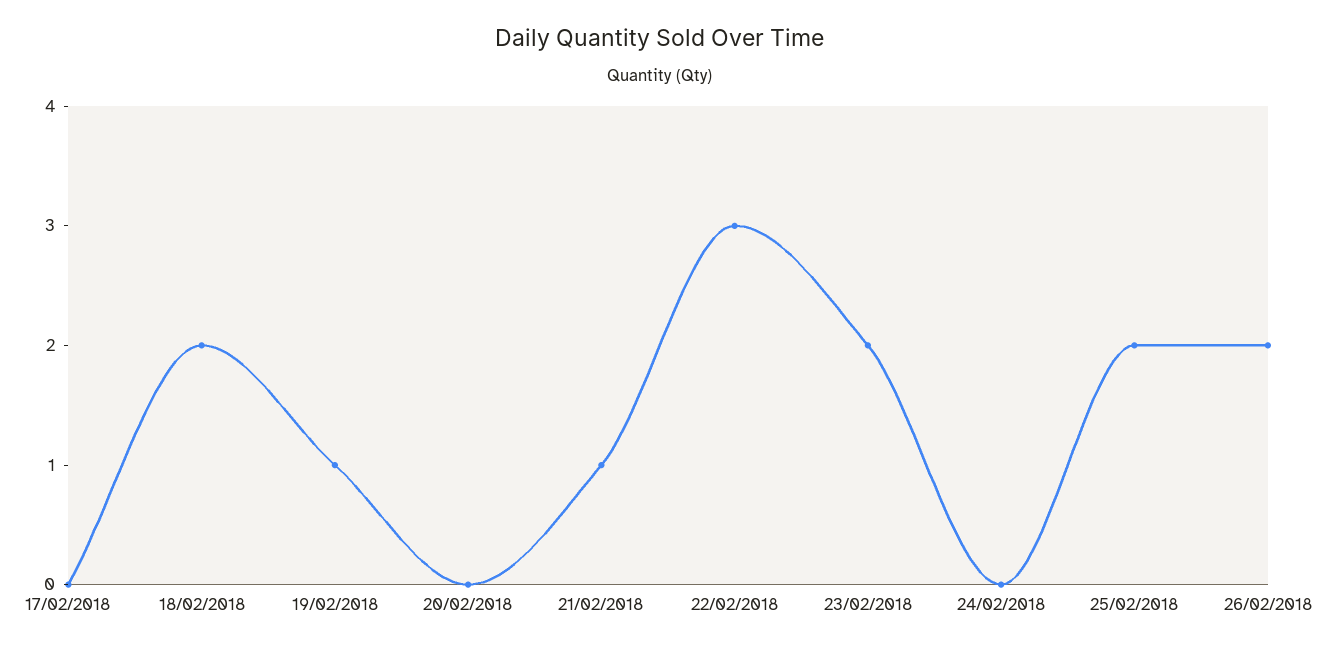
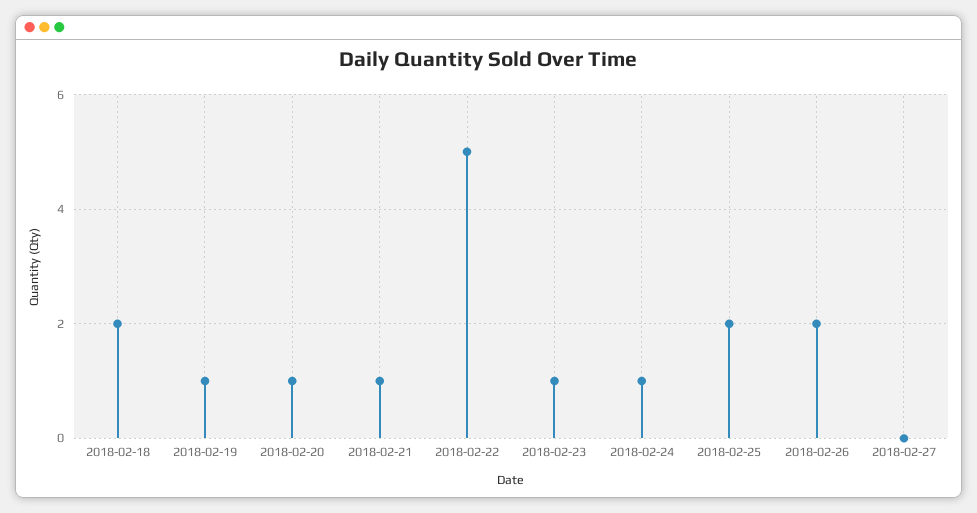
17/02/2018: 0 -> none
20/02/2018: 0 -> 1
22/02/2018: 3 -> 5
23/02/2018: 2 -> 1
24/02/2018: 0 -> 1
2018-02-27: none -> 0

